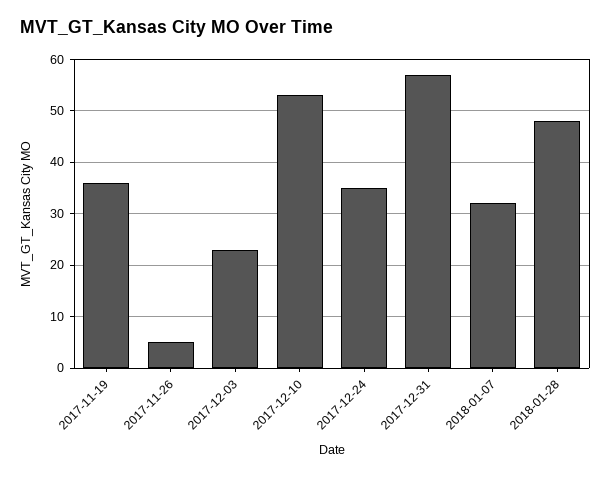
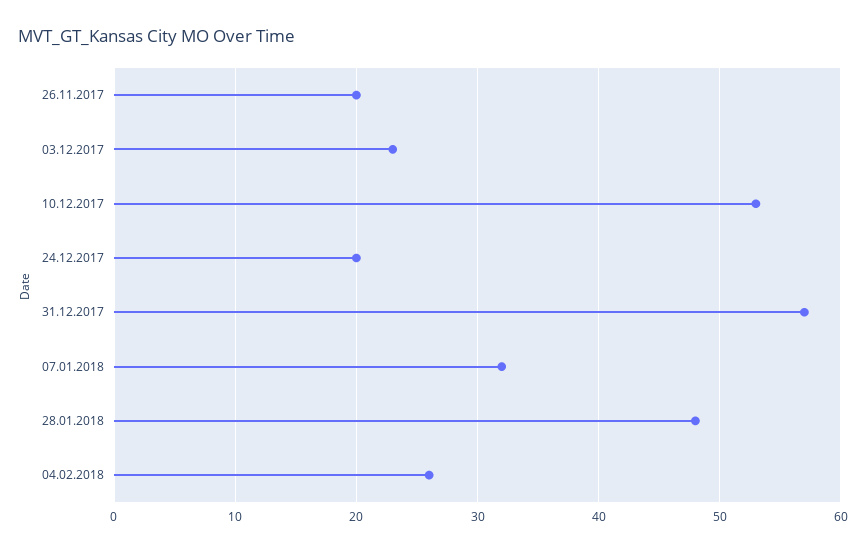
2017-11-19: 35 -> none
2017-11-26: 5 -> 20
2017-12-24: 35 -> 20
04.02.2018: none -> 26

